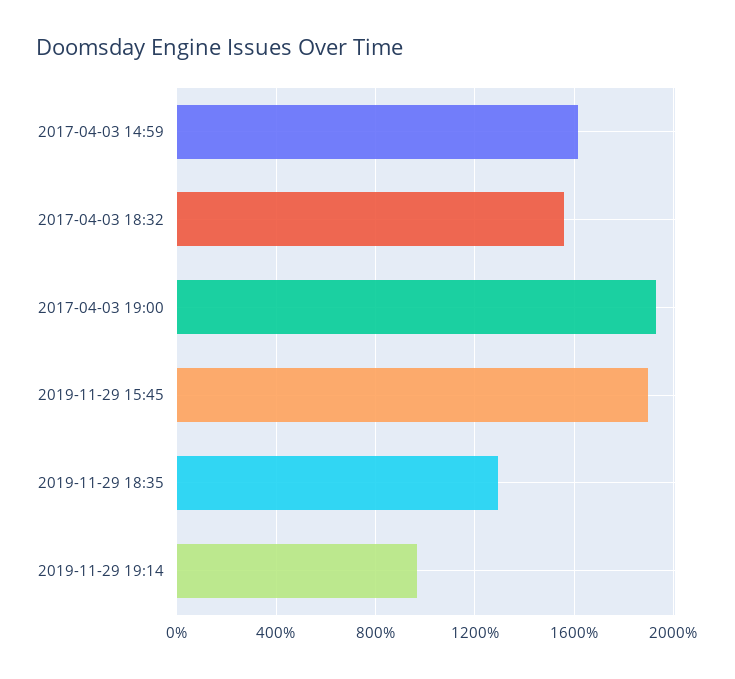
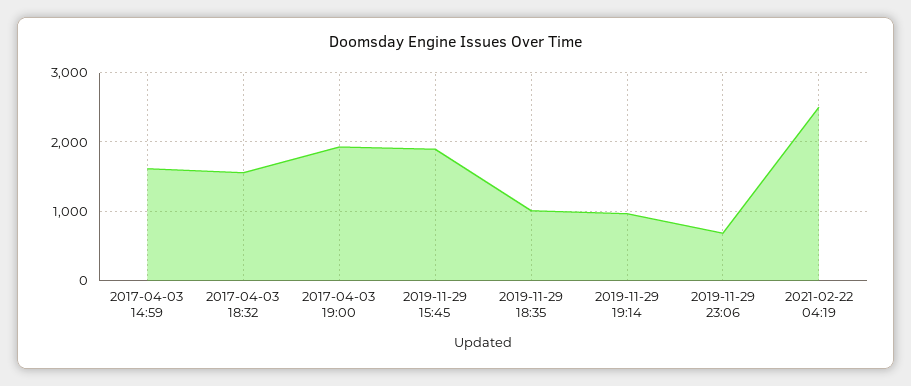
2019-11-29 18:35: 1300 -> 1000
2019-11-29 23:06: none -> 700
2021-02-22 04:19: none -> 2500

